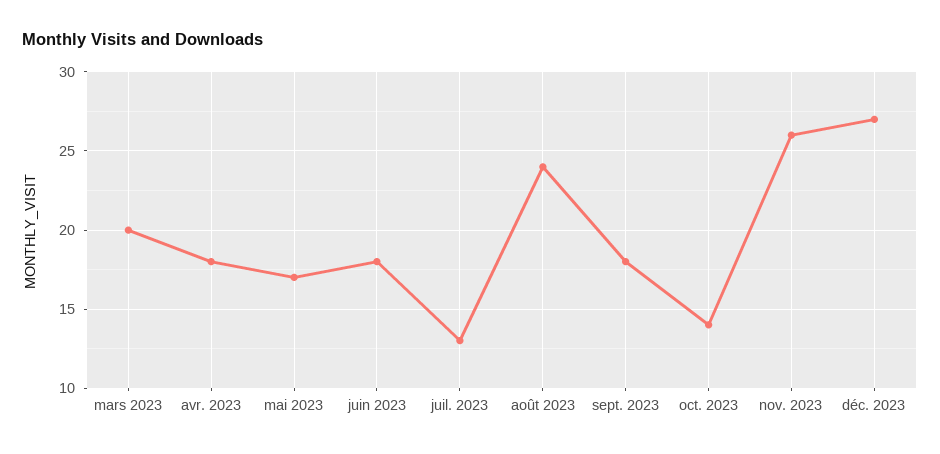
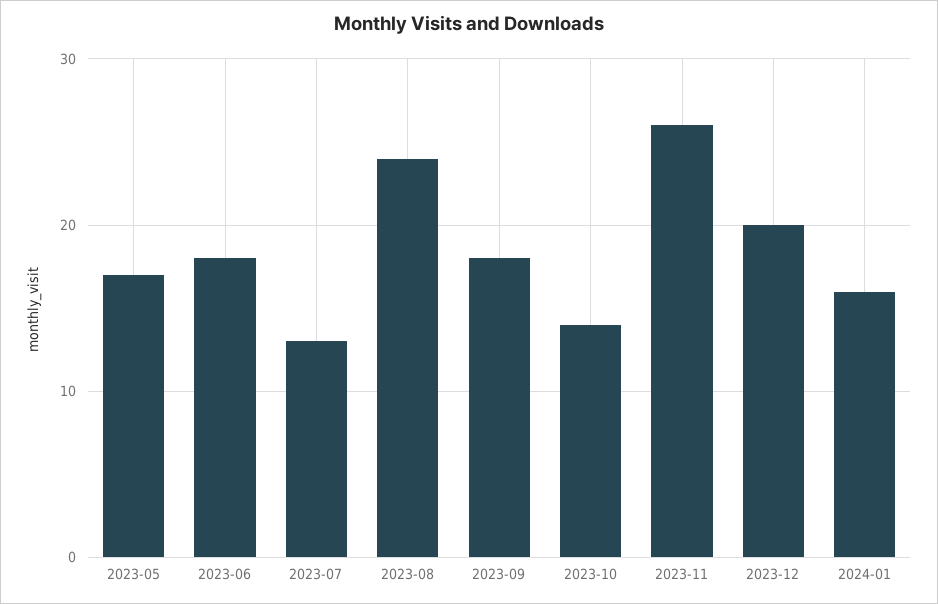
mars 2023: 20 -> none
avr. 2023: 18 -> none
déc. 2023: 27 -> 20
2024-01: none -> 16

